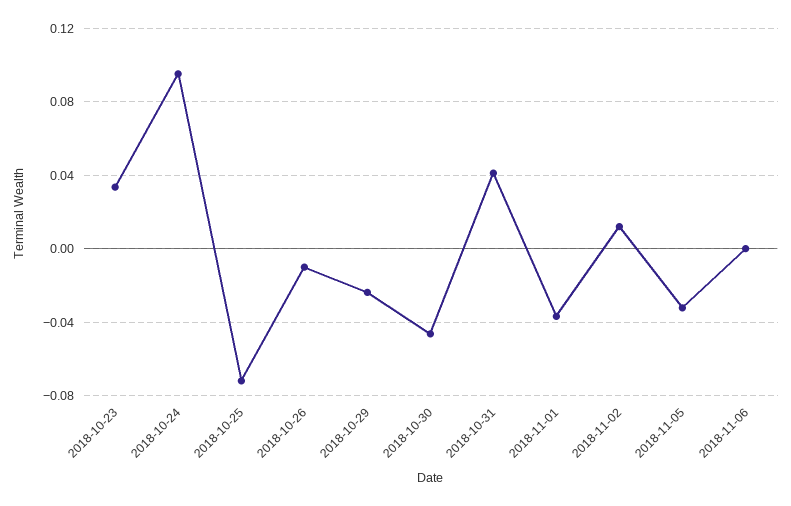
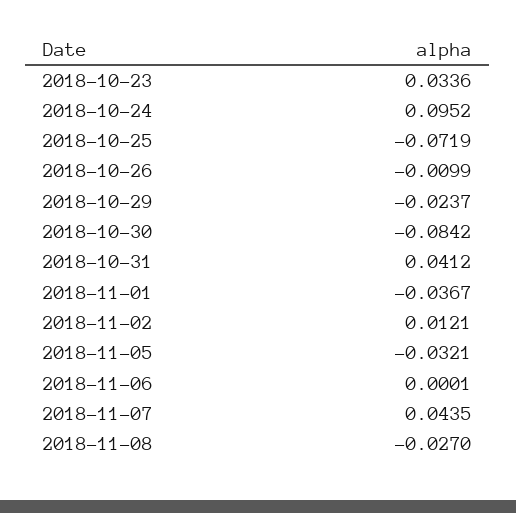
2018-10-30: -0.045 -> -0.0842
2018-11-07: none -> 0.0435
2018-11-08: none -> -0.027

